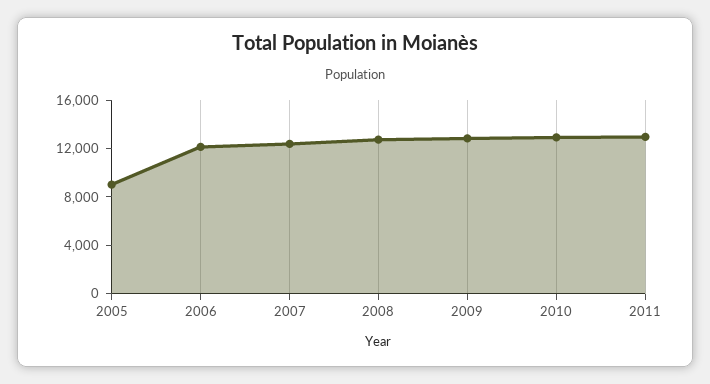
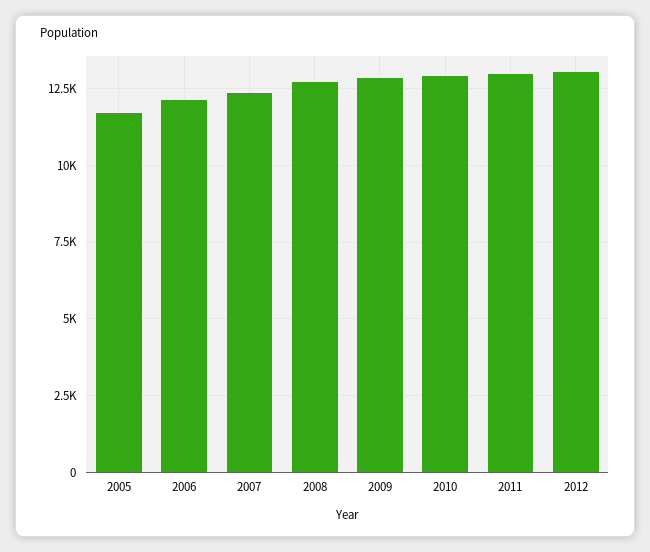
2005: 9000 -> 11750
2012: none -> 13000

